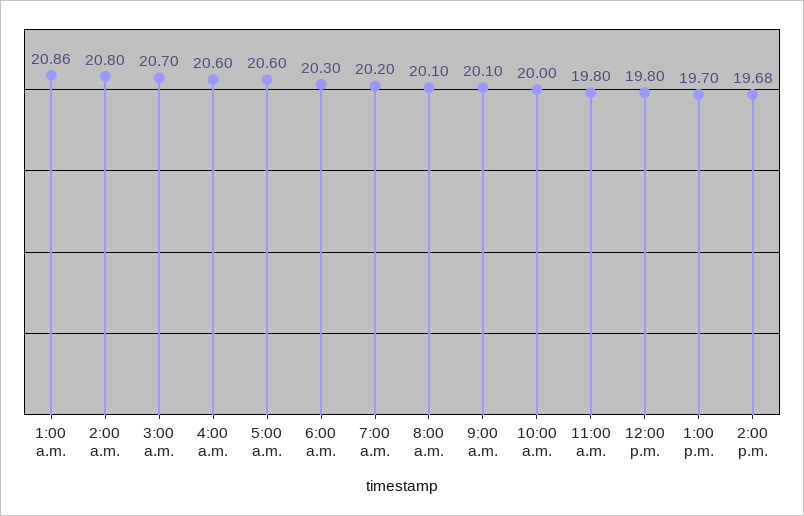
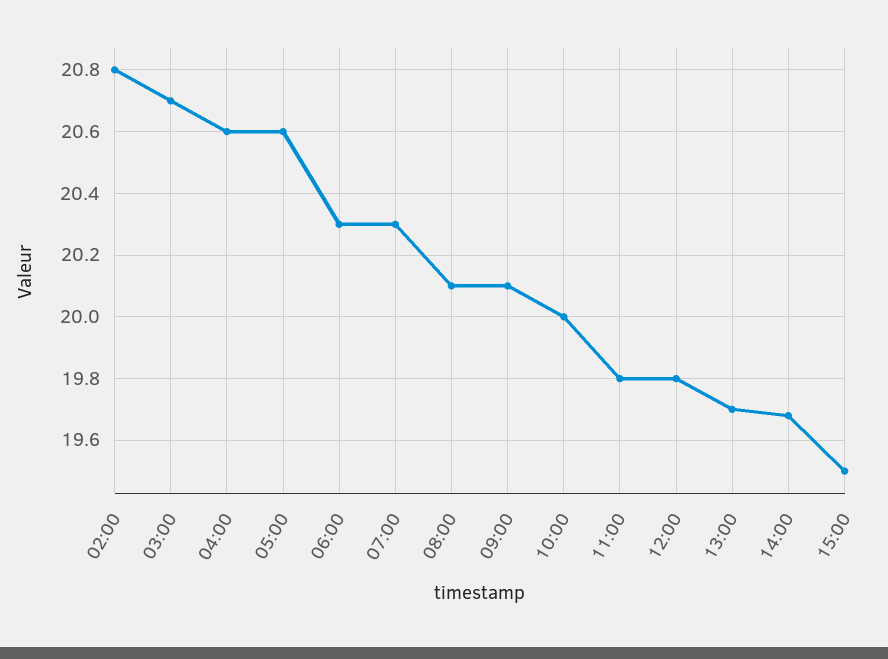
1:00 a.m.: 20.86 -> none
7:00 a.m.: 20.2 -> 20.3
15:00: none -> 19.5

